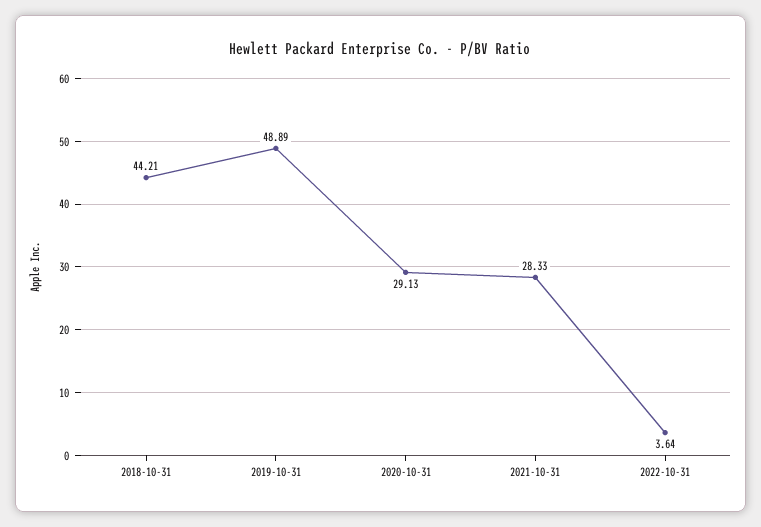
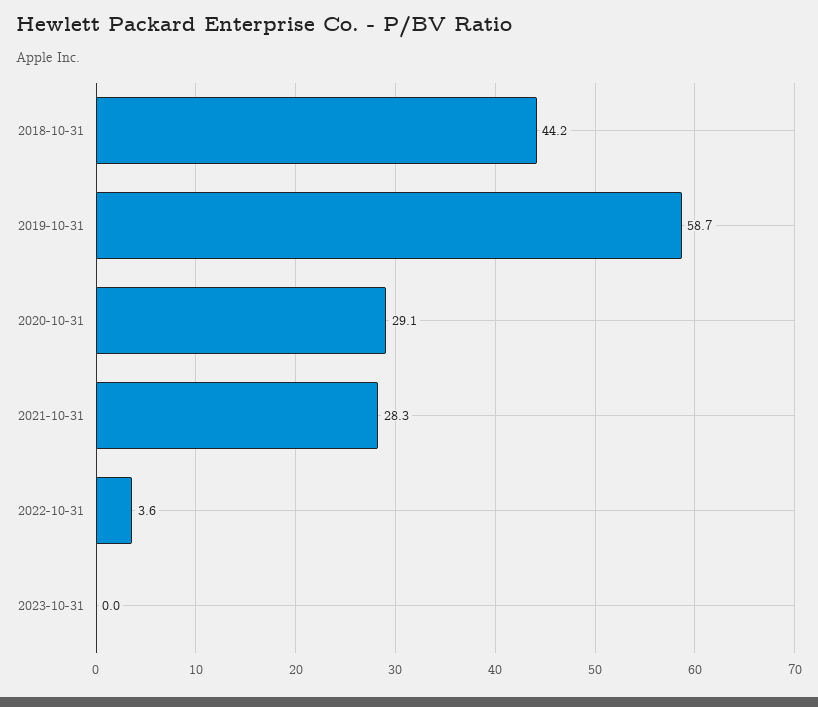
2019-10-31: 48.89 -> 58.7
2023-10-31: none -> 0

